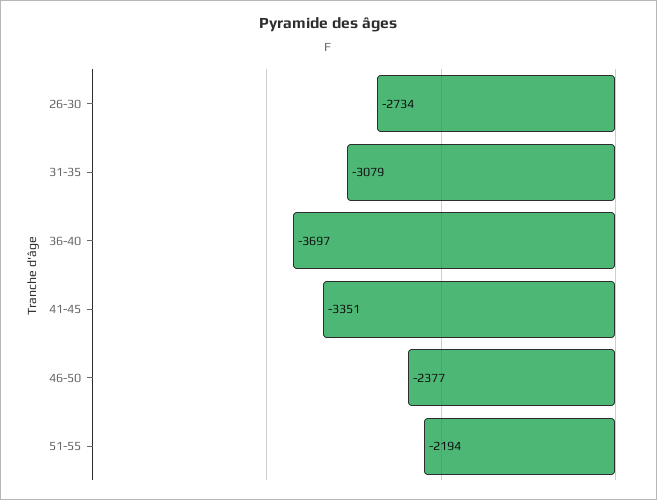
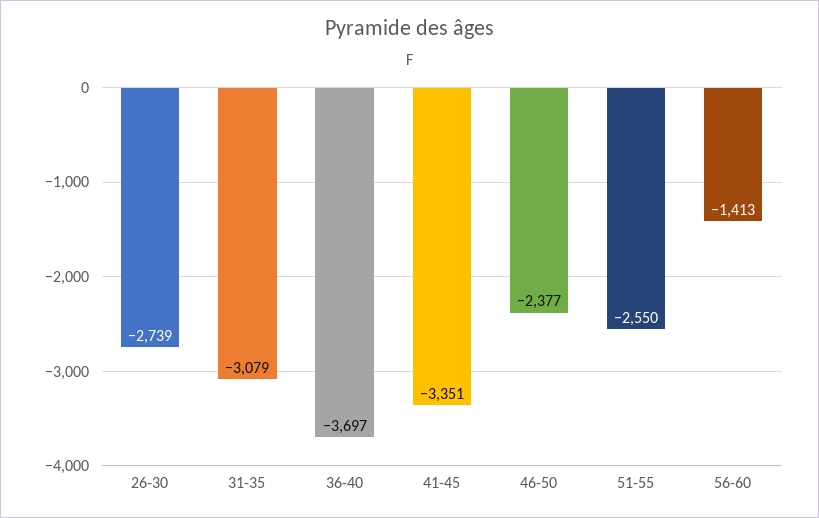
26-30: -2734 -> -2739
51-55: -2194 -> -2550
56-60: none -> -1413

